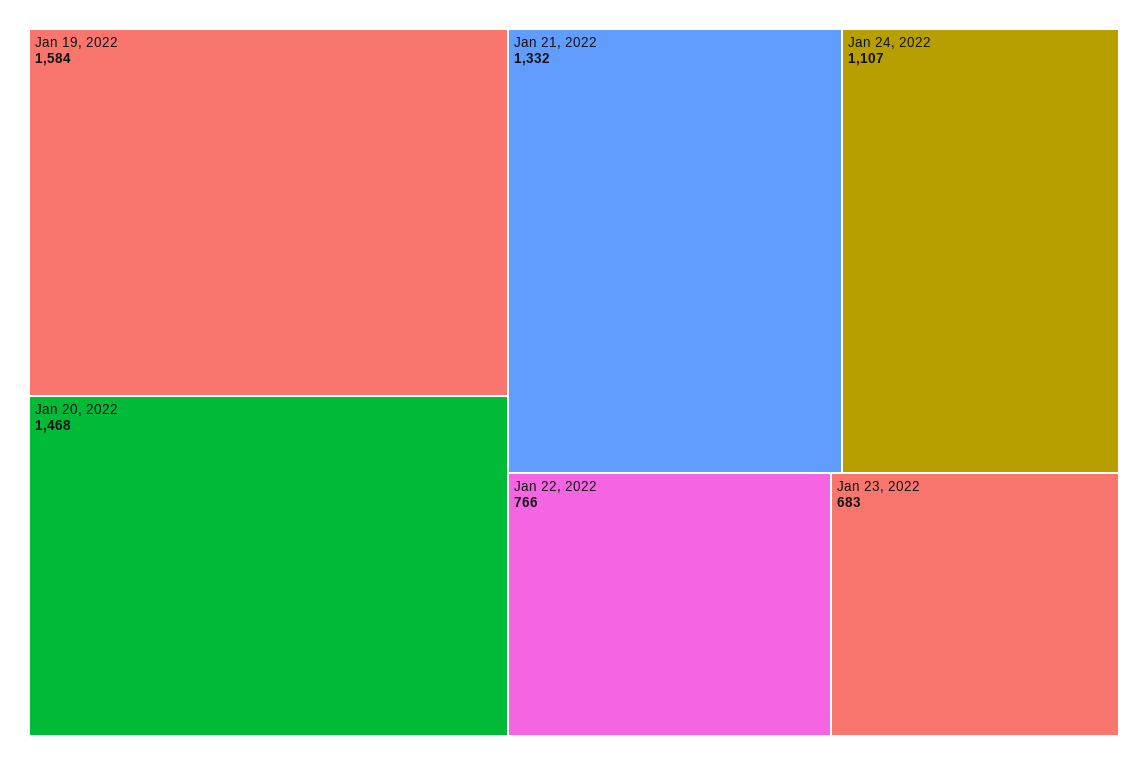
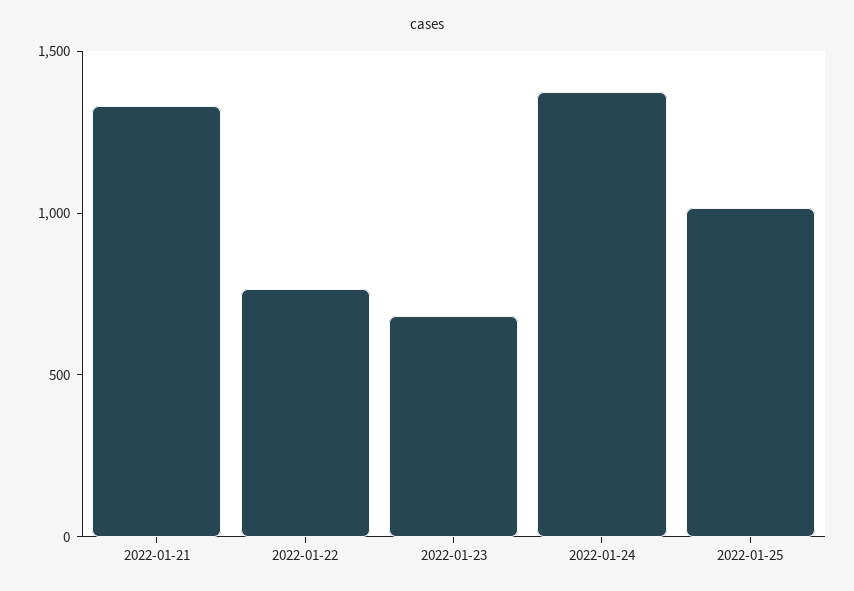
Jan 19, 2022: 1584 -> none
Jan 20, 2022: 1468 -> none
Jan 24, 2022: 1107 -> 1400
2022-01-25: none -> 1000

